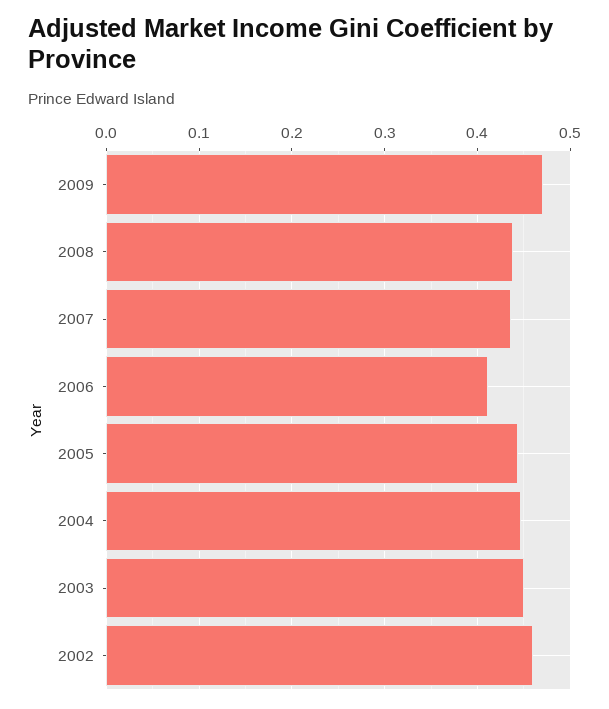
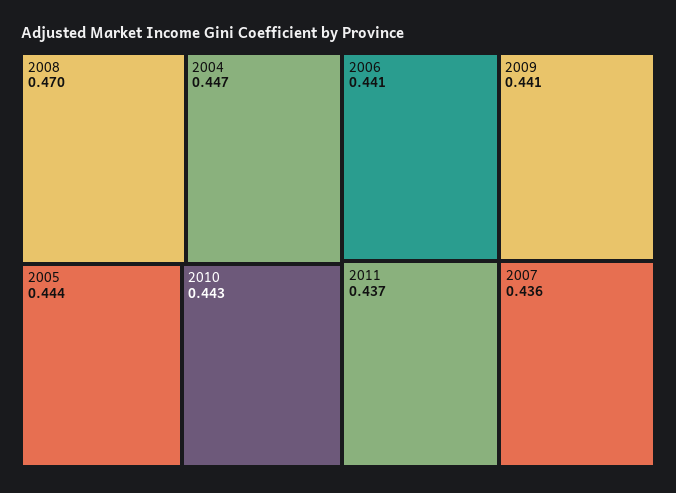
2009: 0.47 -> 0.441
2008: 0.44 -> 0.47
2006: 0.41 -> 0.441
2003: 0.45 -> none
2002: 0.46 -> none
2010: none -> 0.443
2011: none -> 0.437

